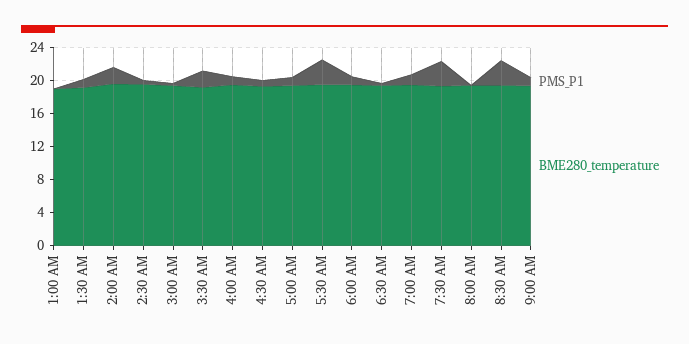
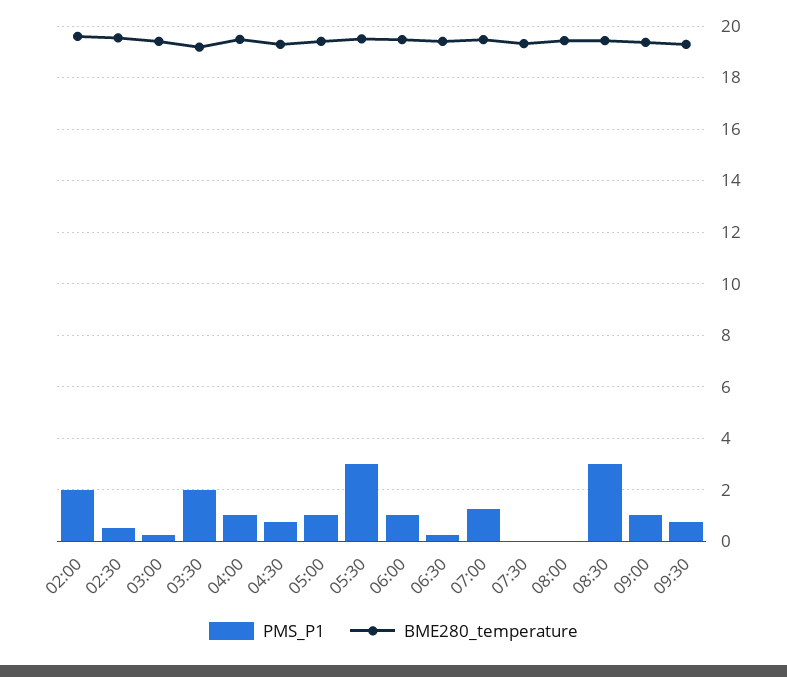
PMS_P1, 1:00 AM: 0 -> none
BME280_temperature, 1:00 AM: 19 -> none
PMS_P1, 1:30 AM: 1 -> none
BME280_temperature, 1:30 AM: 19 -> none
PMS_P1, 7:30 AM: 3 -> 0
PMS_P1, 09:30: none -> 0.75
BME280_temperature, 09:30: none -> 19.25

